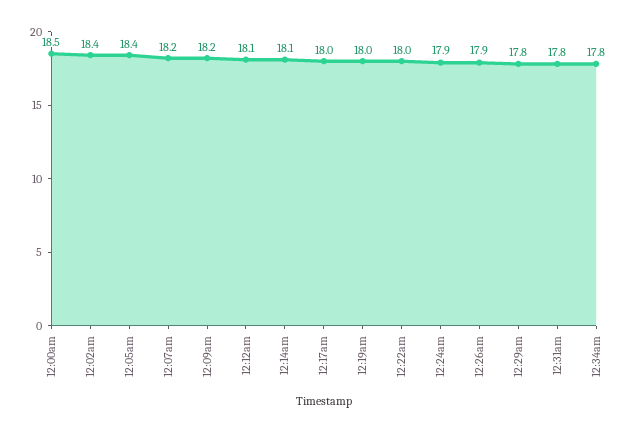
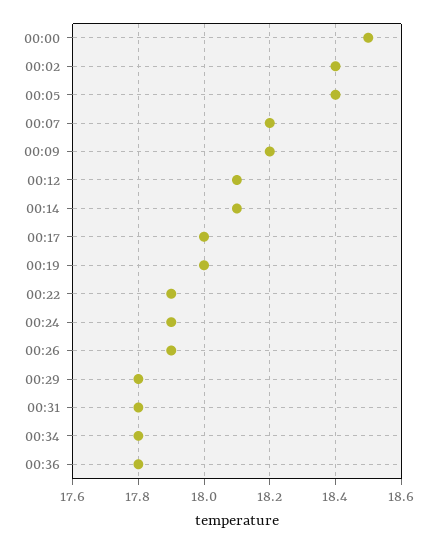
12:22am: 18 -> 17.9
00:36: none -> 17.8

